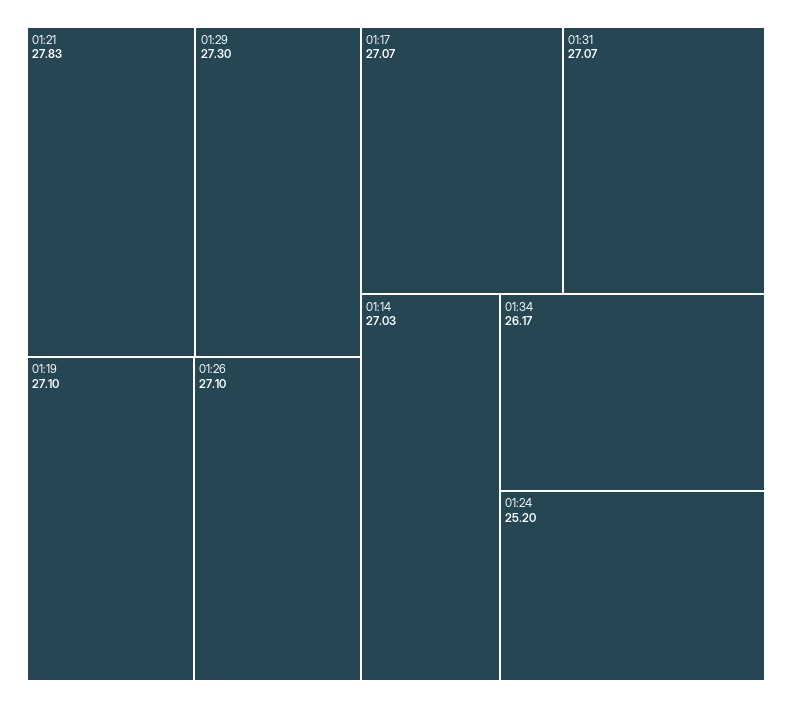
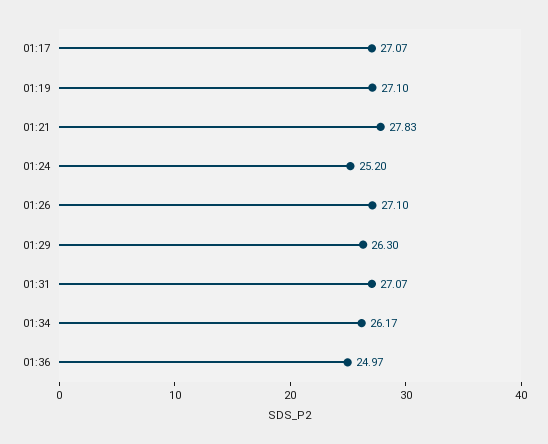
01:29: 27.3 -> 26.3
01:14: 27.03 -> none
01:36: none -> 24.97

